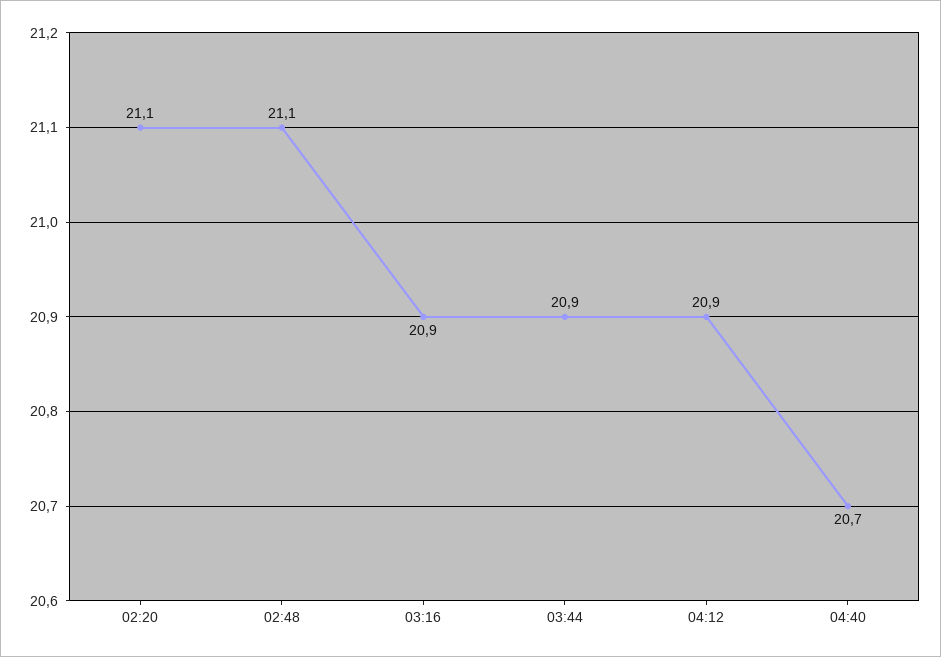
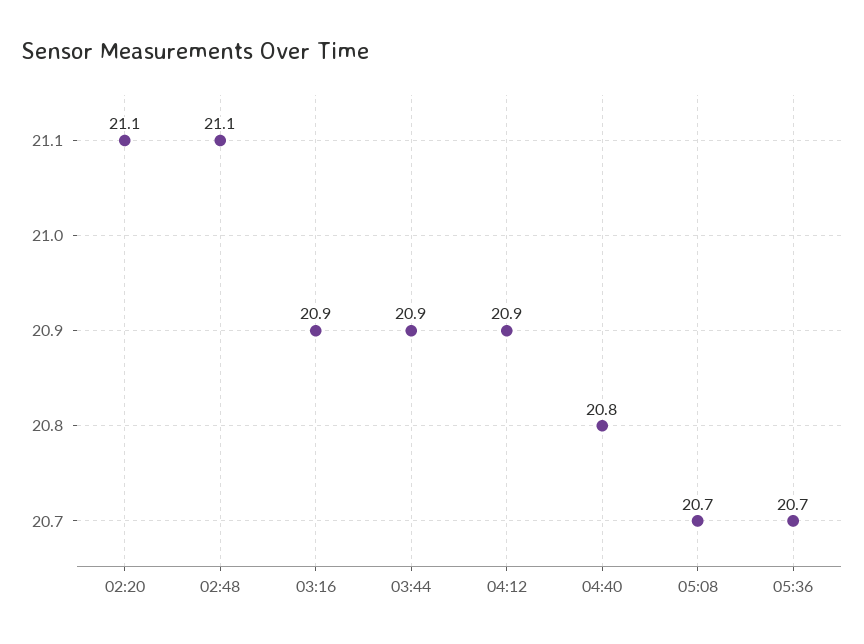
04:40: 20.7 -> 20.8
05:08: none -> 20.7
05:36: none -> 20.7

